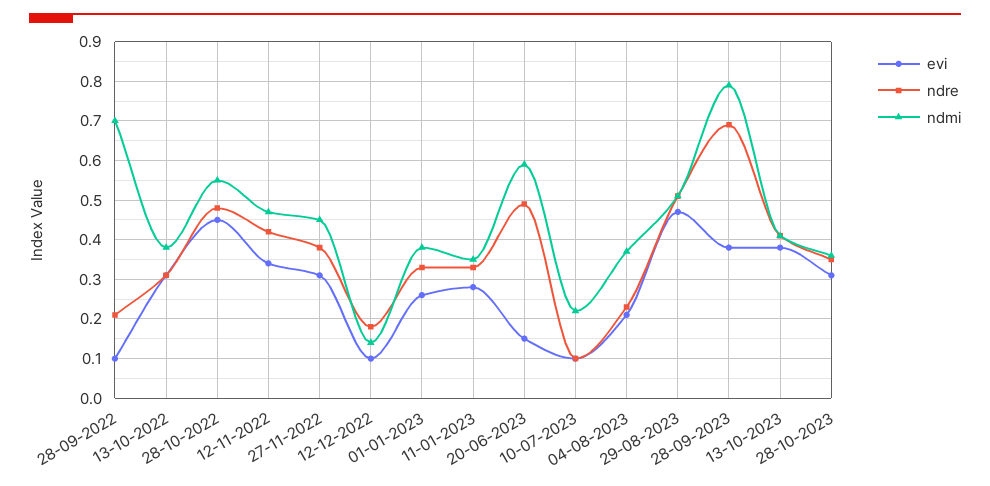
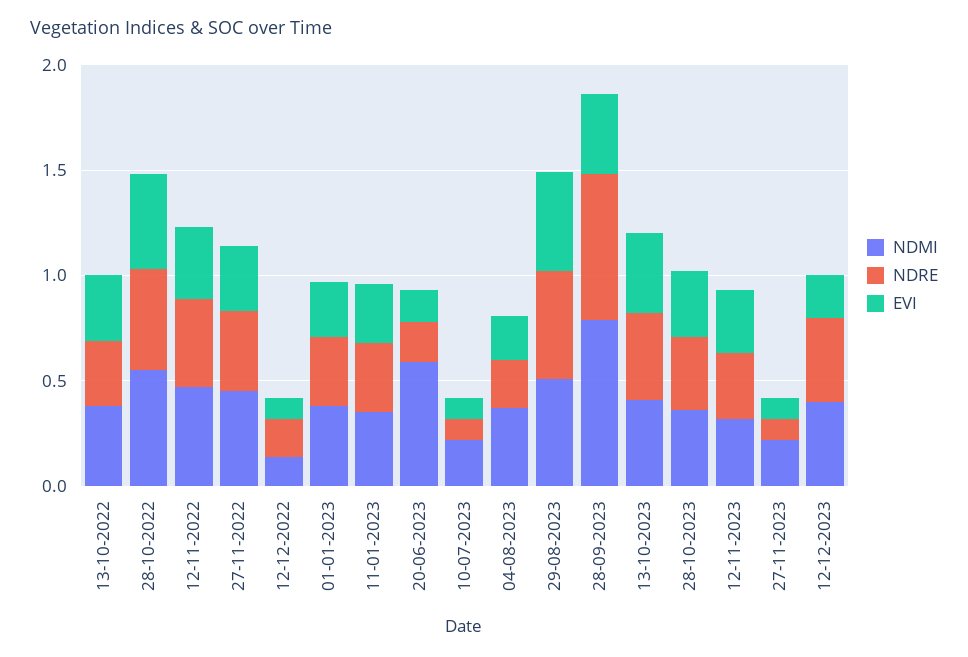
evi, 28-09-2022: 0.1 -> none
ndre, 28-09-2022: 0.2 -> none
ndmi, 28-09-2022: 0.7 -> none
ndre, 20-06-2023: 0.5 -> 0.2
ndmi, 12-11-2023: none -> 0.3
ndre, 12-11-2023: none -> 0.3
evi, 12-11-2023: none -> 0.3
ndmi, 27-11-2023: none -> 0.2
ndre, 27-11-2023: none -> 0.1
evi, 27-11-2023: none -> 0.1
ndmi, 12-12-2023: none -> 0.4
ndre, 12-12-2023: none -> 0.4
evi, 12-12-2023: none -> 0.2

